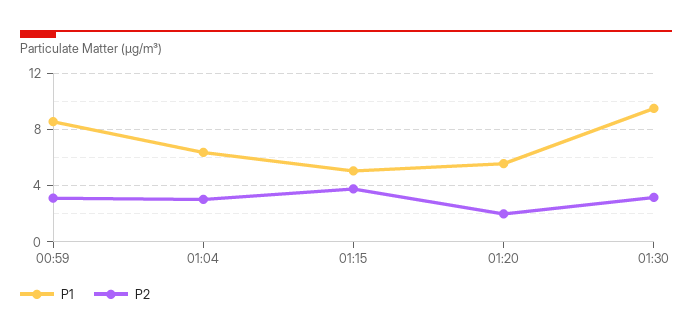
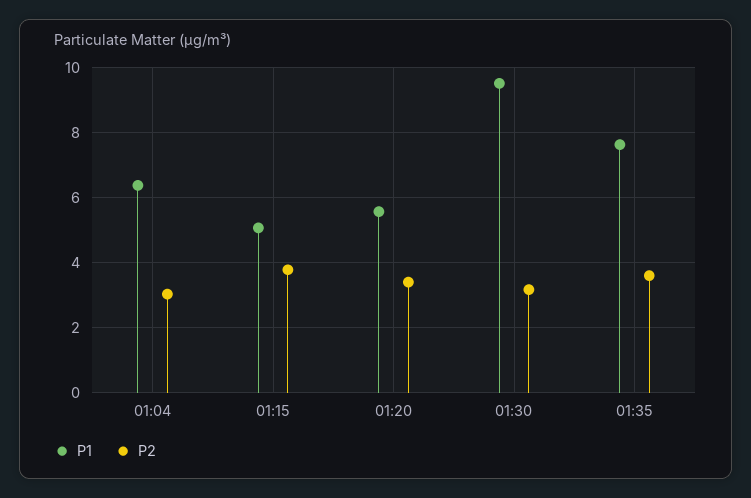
P1, 00:59: 8.5 -> none
P2, 00:59: 3 -> none
P2, 01:20: 2 -> 3.4
P1, 01:35: none -> 7.6
P2, 01:35: none -> 3.6

